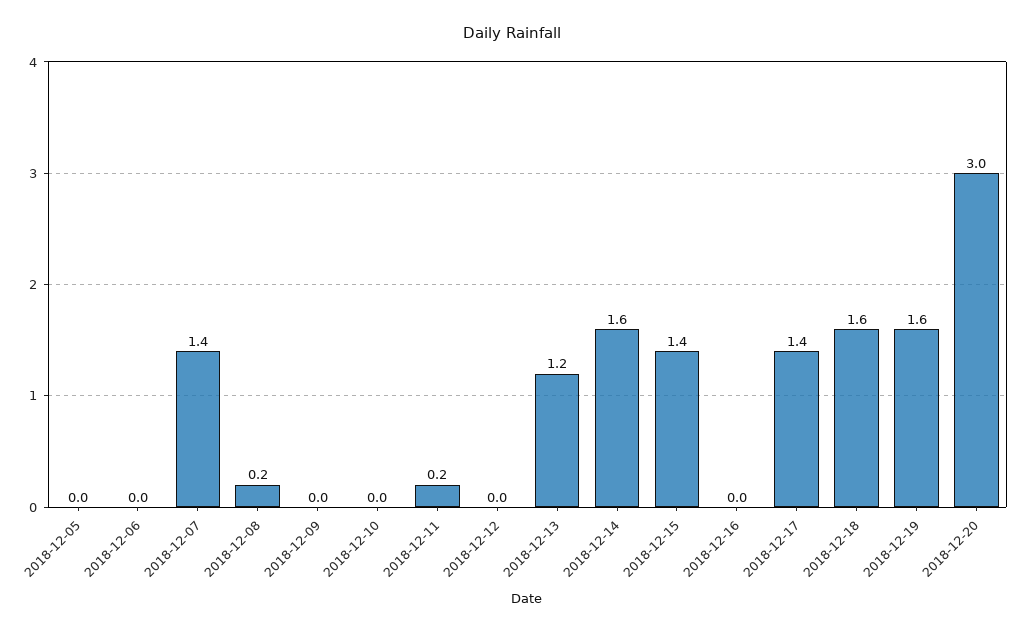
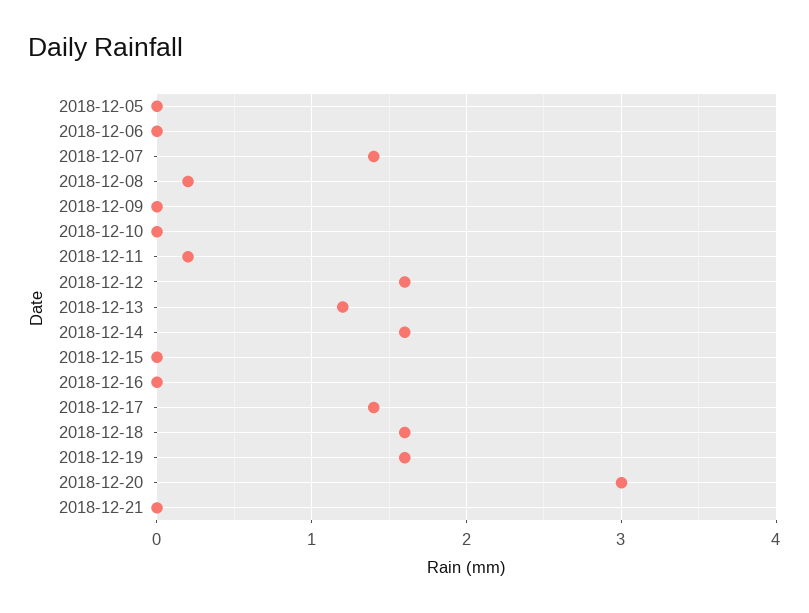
2018-12-12: 0 -> 1.6
2018-12-15: 1.4 -> 0
2018-12-21: none -> 0

